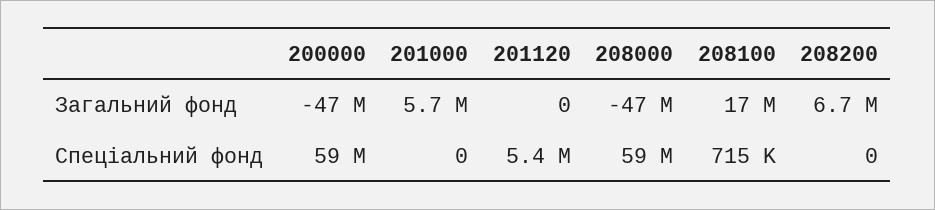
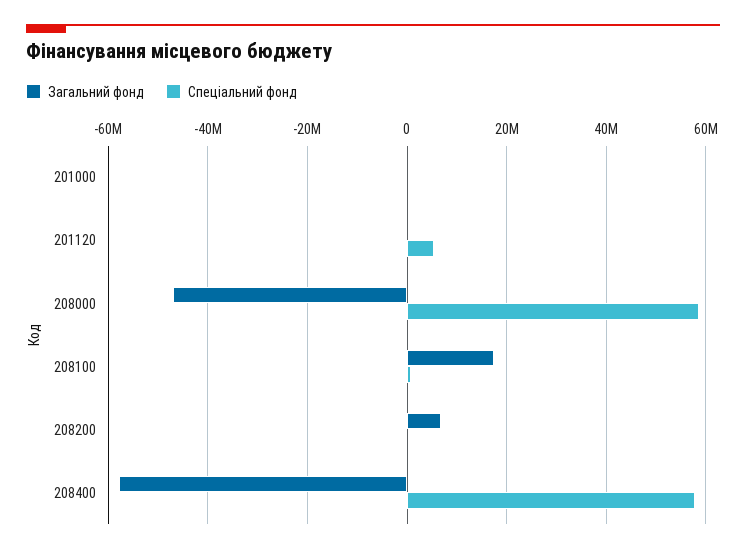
Загальний фонд, 200000: -47000000 -> none
Загальний фонд, 201000: 5700000 -> 0
Спеціальний фонд, 200000: 59000000 -> none
Загальний фонд, 208400: none -> -58000000
Спеціальний фонд, 208400: none -> 58000000

